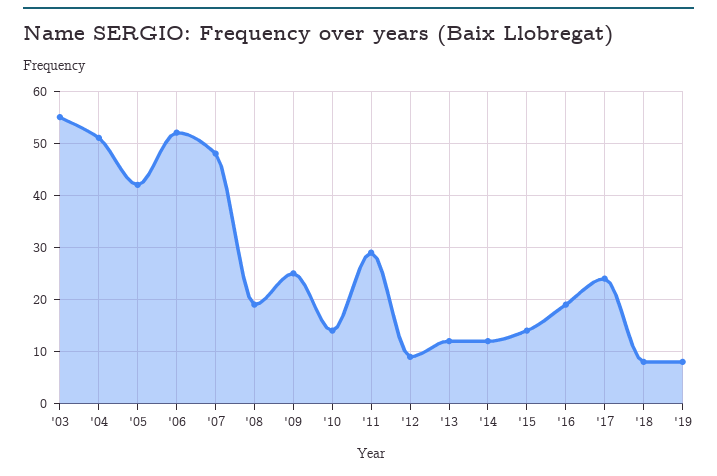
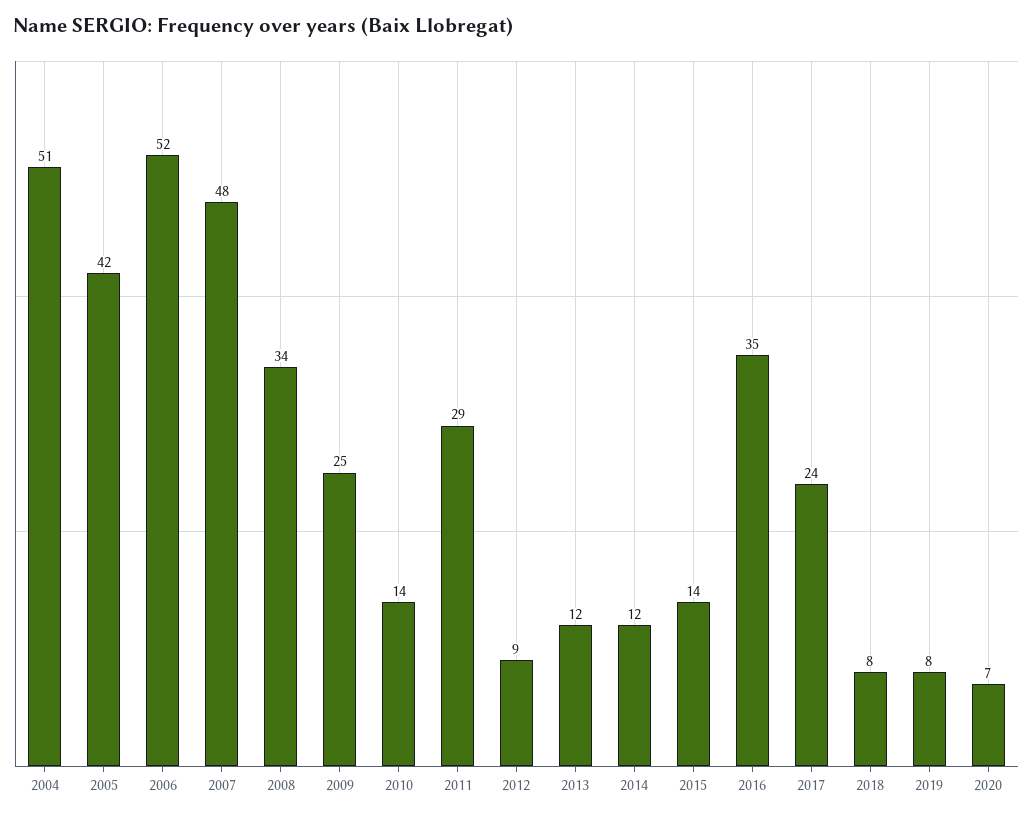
'03: 55 -> none
'08: 20 -> 34
'16: 20 -> 35
2020: none -> 7

